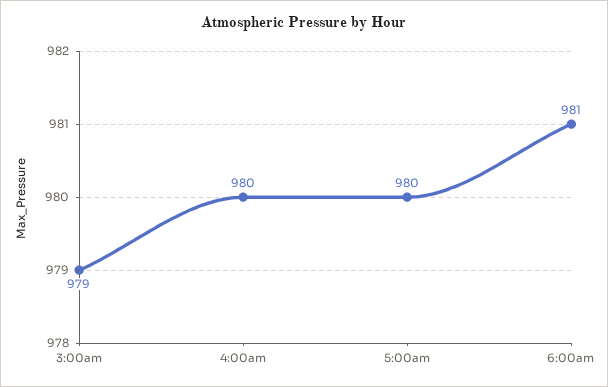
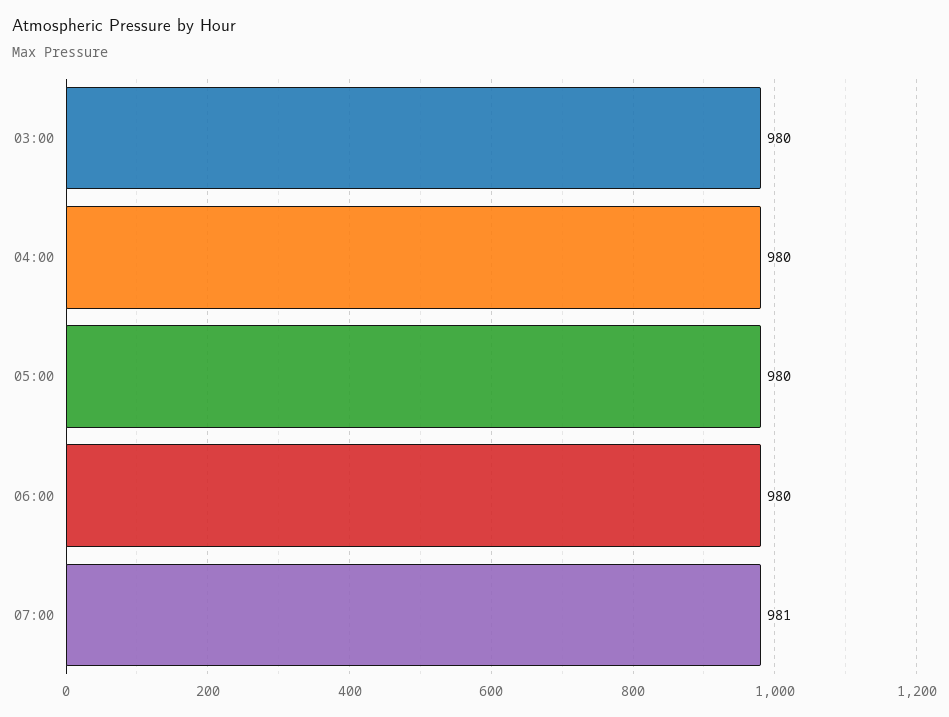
3:00am: 979 -> 980
6:00am: 981 -> 980
07:00: none -> 981

